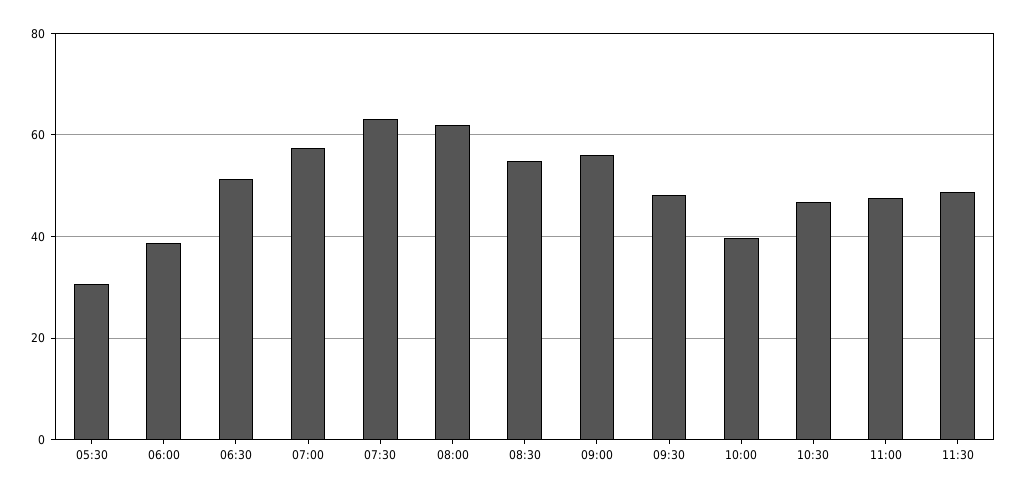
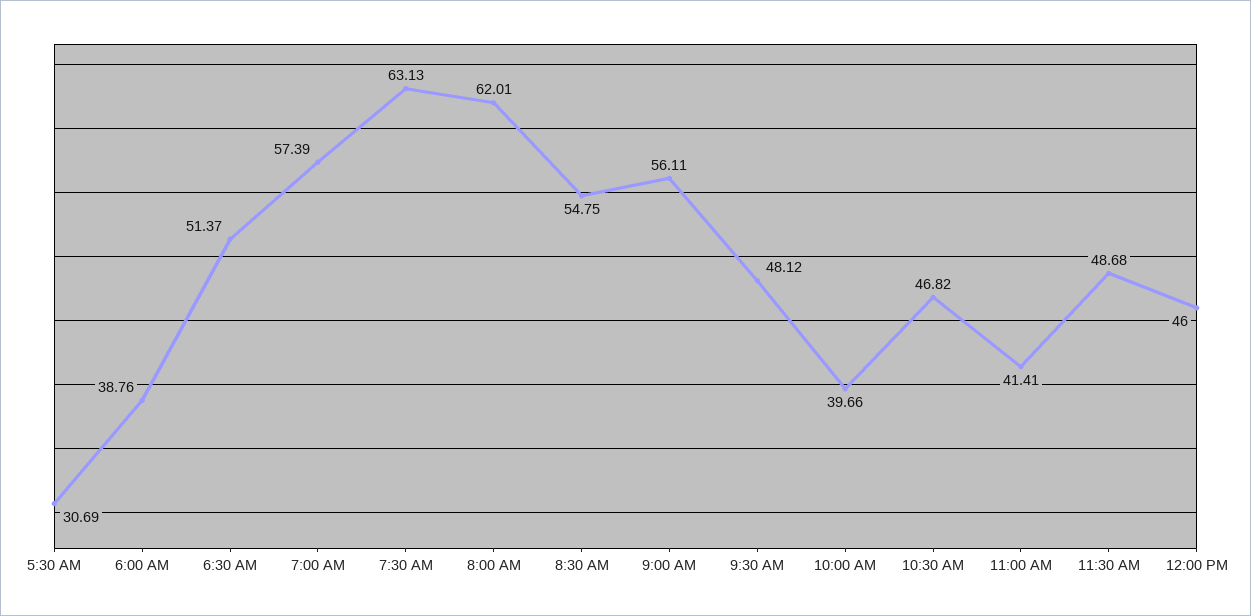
11:00: 48 -> 41.41
12:00 PM: none -> 46

